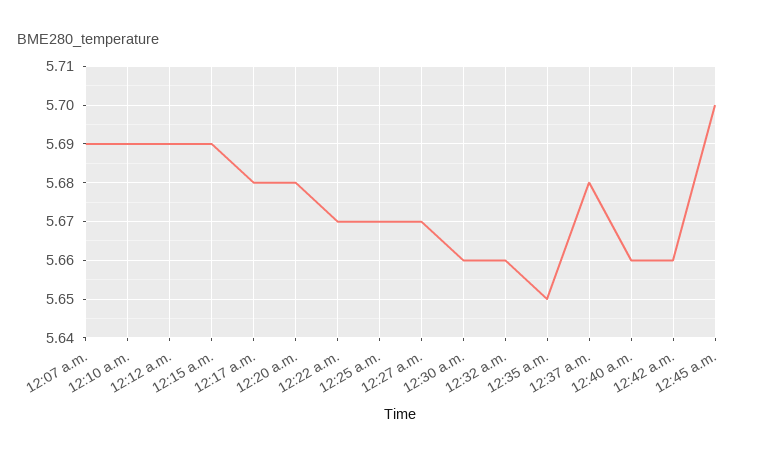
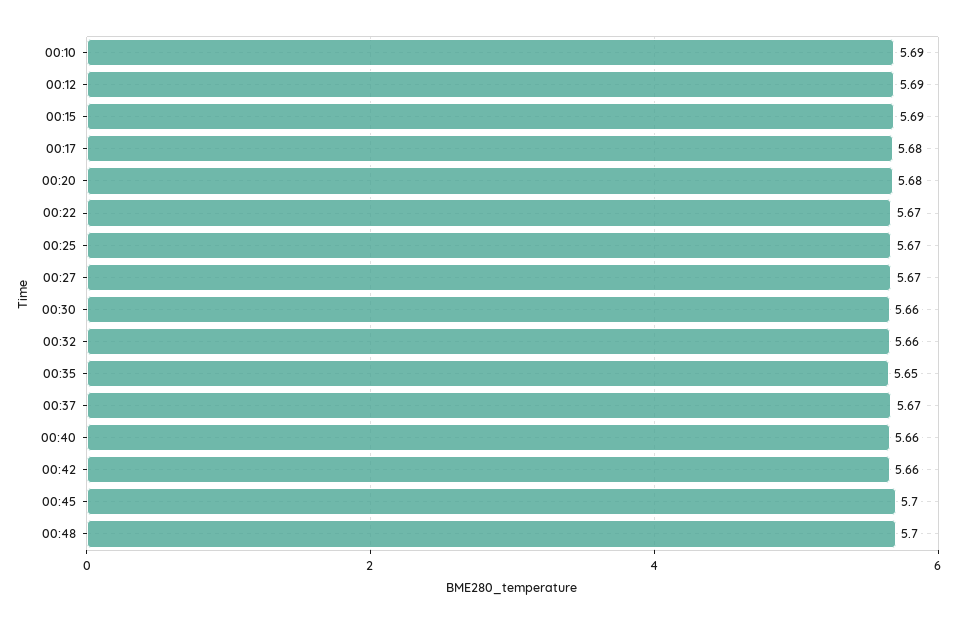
12:07 a.m.: 5.69 -> none
12:37 a.m.: 5.68 -> 5.67
00:48: none -> 5.7

